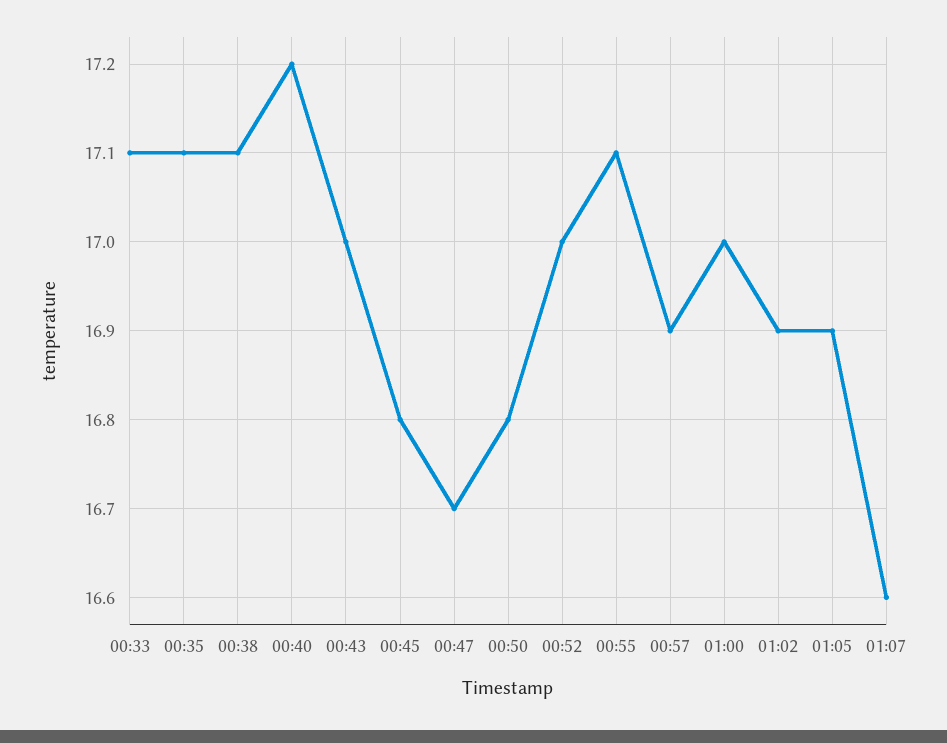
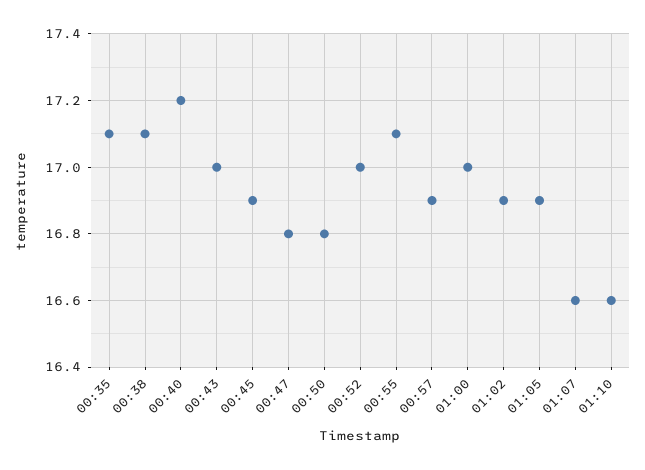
00:33: 17.1 -> none
00:45: 16.8 -> 16.9
00:47: 16.7 -> 16.8
01:10: none -> 16.6

